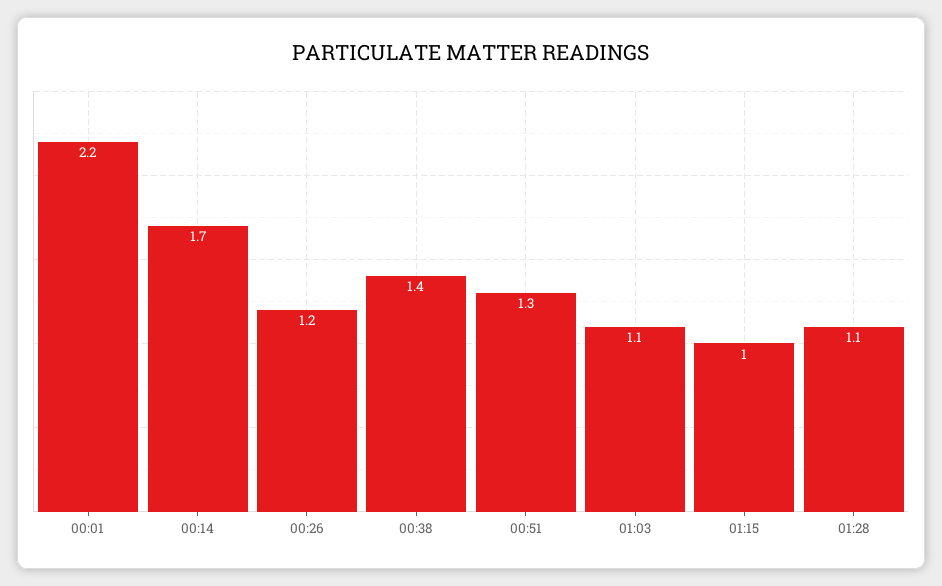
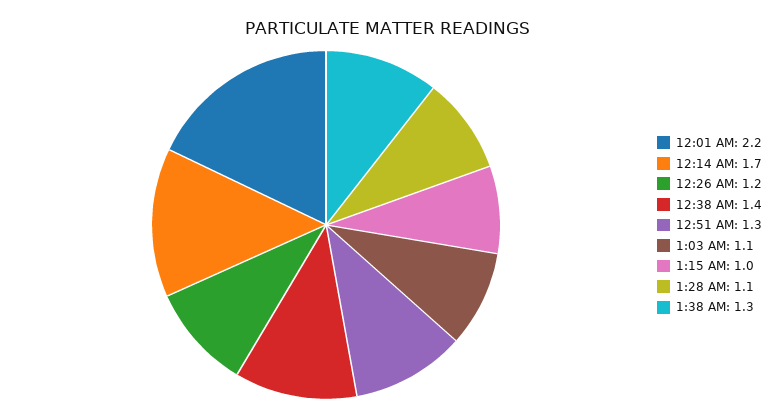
1:38 AM: none -> 1.3

